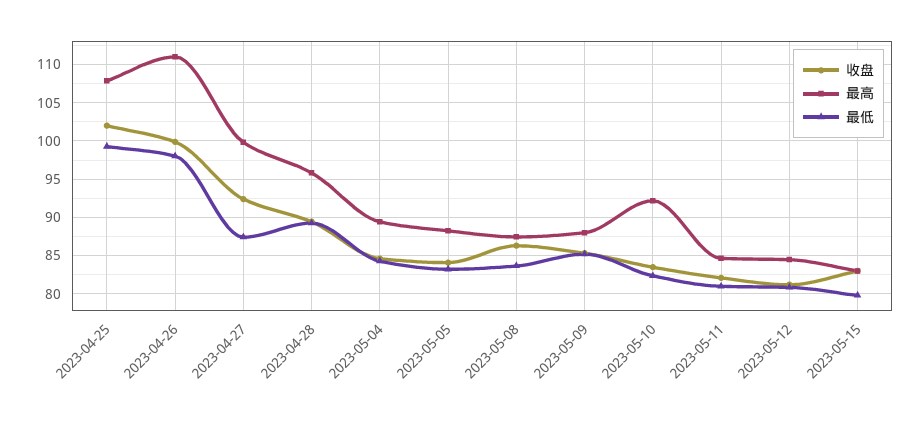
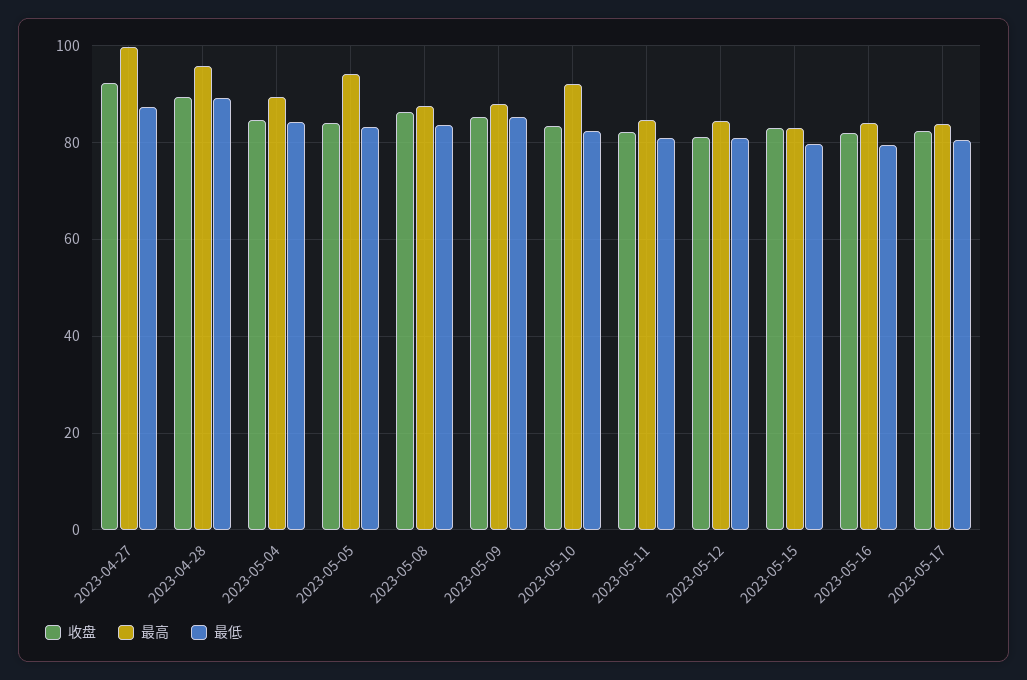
收盘, 2023-04-25: 102 -> none
最高, 2023-04-25: 108 -> none
最低, 2023-04-25: 99 -> none
收盘, 2023-04-26: 100 -> none
最高, 2023-04-26: 111 -> none
最低, 2023-04-26: 98 -> none
最高, 2023-05-05: 88 -> 94
收盘, 2023-05-16: none -> 82
最高, 2023-05-16: none -> 84
最低, 2023-05-16: none -> 80
收盘, 2023-05-17: none -> 82
最高, 2023-05-17: none -> 84
最低, 2023-05-17: none -> 80

